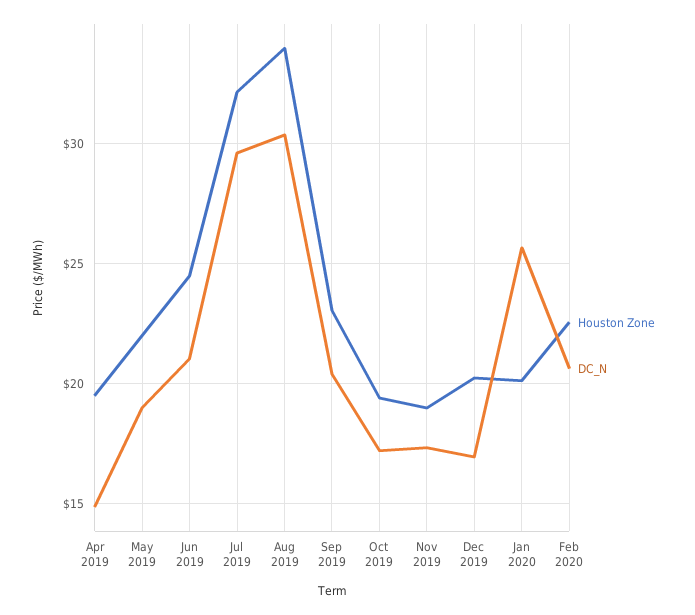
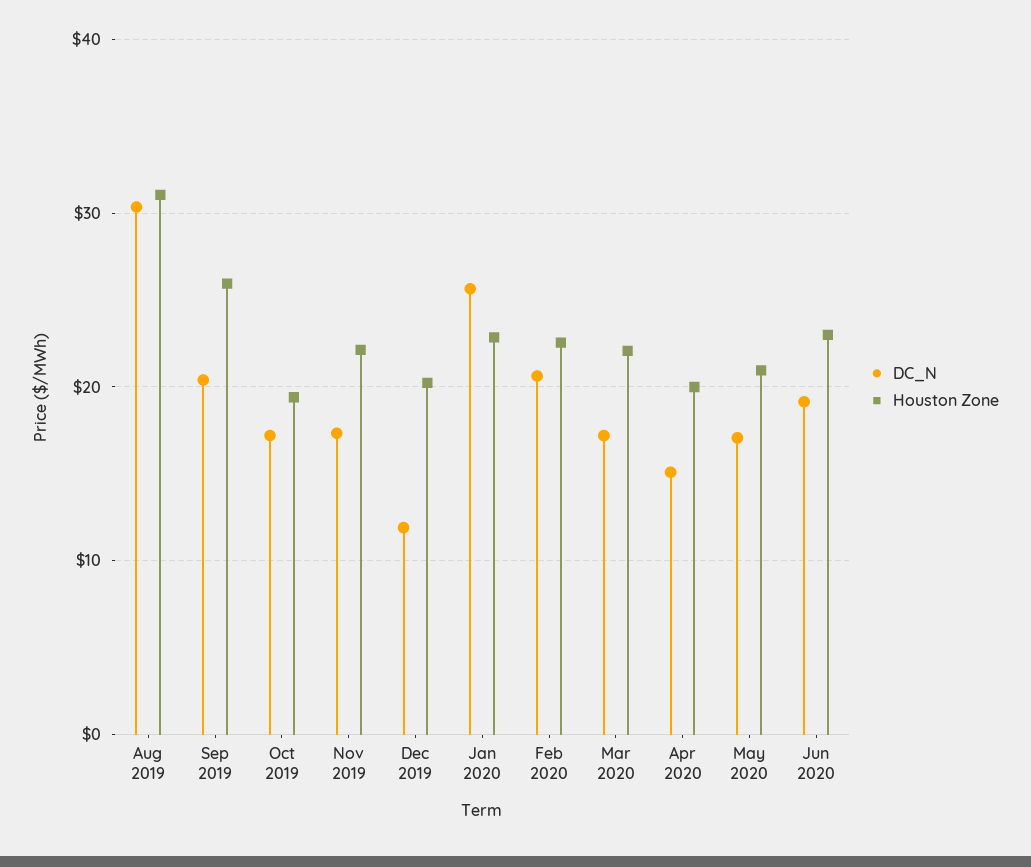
Houston Zone, Apr 2019: 19.5 -> none
DC_N, Apr 2019: 15 -> none
Houston Zone, May 2019: 22 -> none
DC_N, May 2019: 19 -> none
Houston Zone, Jun 2019: 24.5 -> none
DC_N, Jun 2019: 21 -> none
Houston Zone, Jul 2019: 32 -> none
DC_N, Jul 2019: 29.5 -> none
Houston Zone, Aug 2019: 34 -> 31
Houston Zone, Sep 2019: 23 -> 26
Houston Zone, Nov 2019: 19 -> 22
DC_N, Dec 2019: 17 -> 12
Houston Zone, Jan 2020: 20 -> 23
DC_N, Mar 2020: none -> 17
Houston Zone, Mar 2020: none -> 22
DC_N, Apr 2020: none -> 15
Houston Zone, Apr 2020: none -> 20
DC_N, May 2020: none -> 17
Houston Zone, May 2020: none -> 21
DC_N, Jun 2020: none -> 19
Houston Zone, Jun 2020: none -> 23

